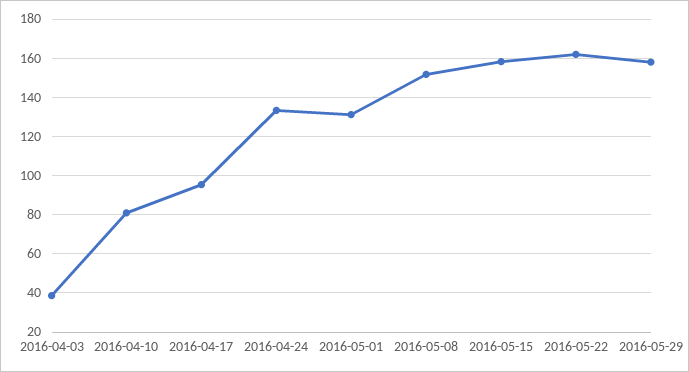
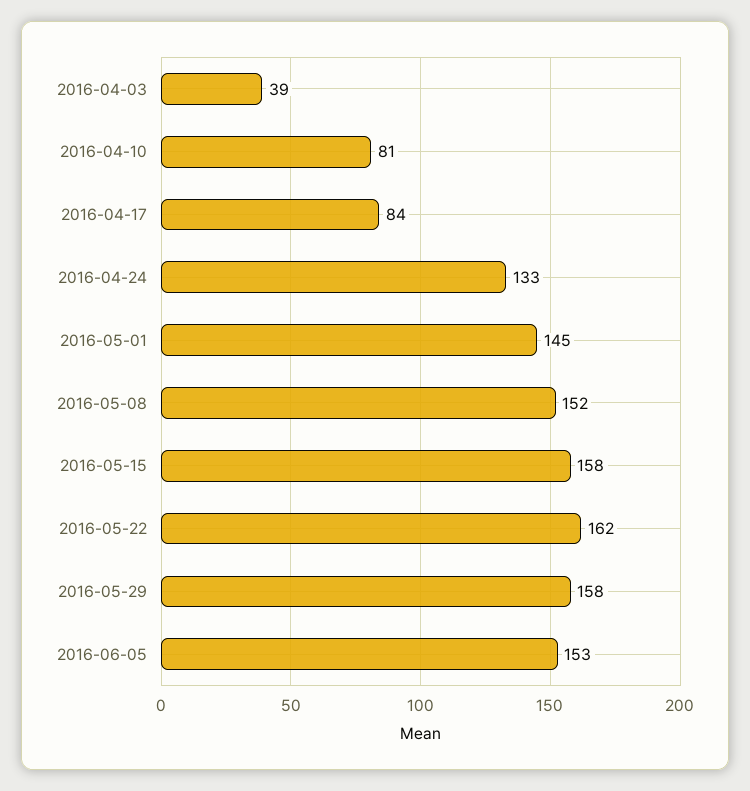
2016-04-17: 95 -> 84
2016-05-01: 130 -> 145
2016-06-05: none -> 153

